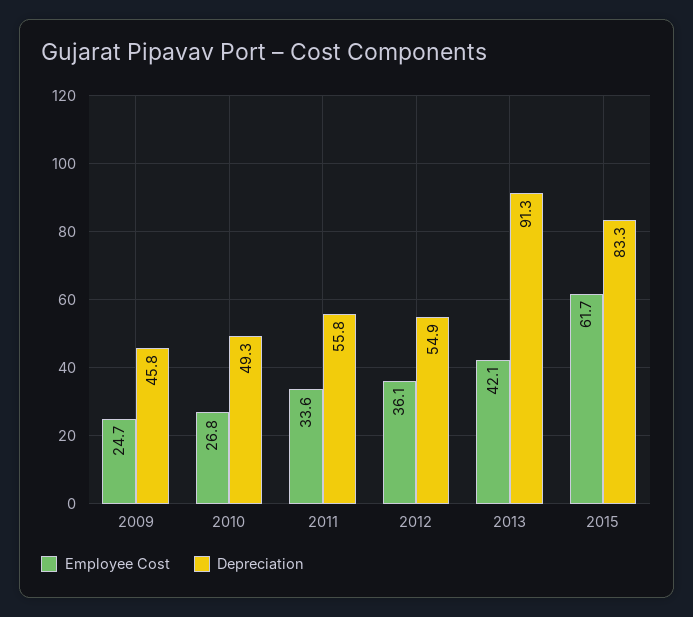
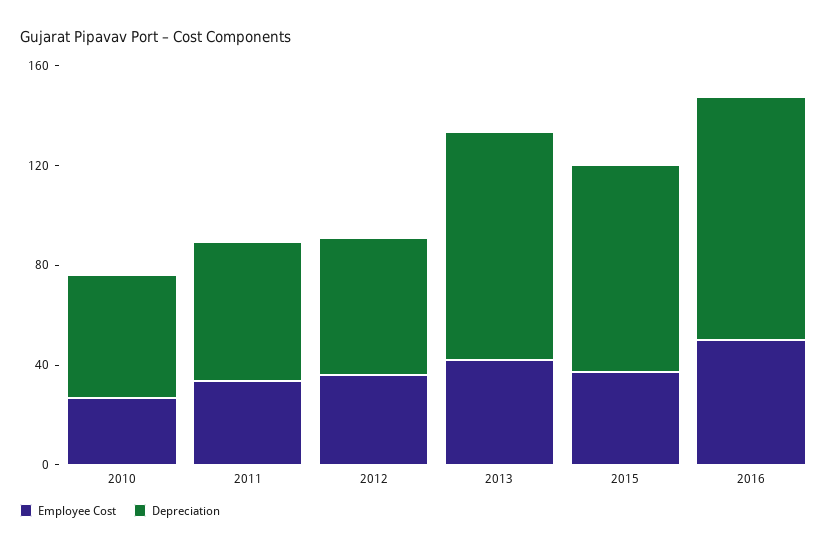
Employee Cost, 2009: 24.7 -> none
Depreciation, 2009: 45.8 -> none
Employee Cost, 2015: 61.7 -> 40
Employee Cost, 2016: none -> 50
Depreciation, 2016: none -> 100

